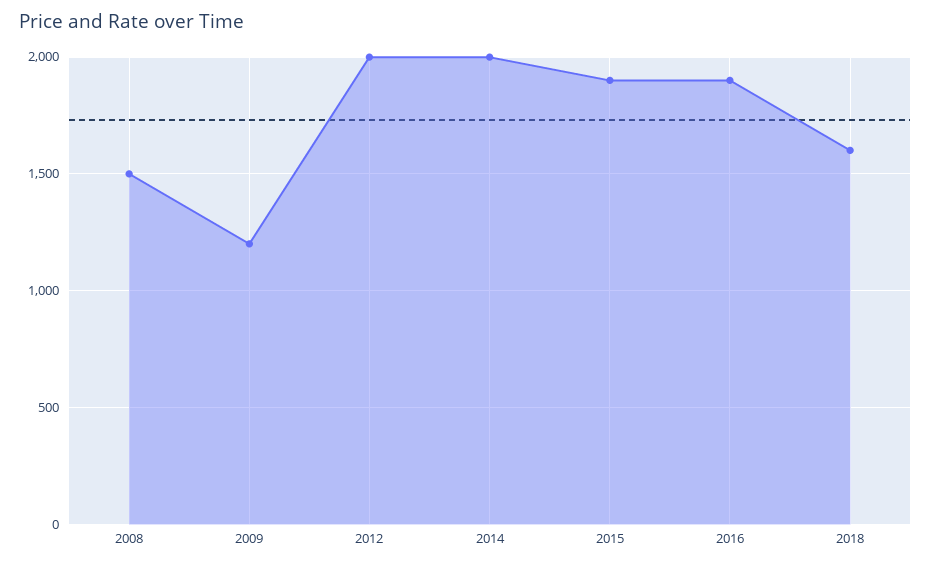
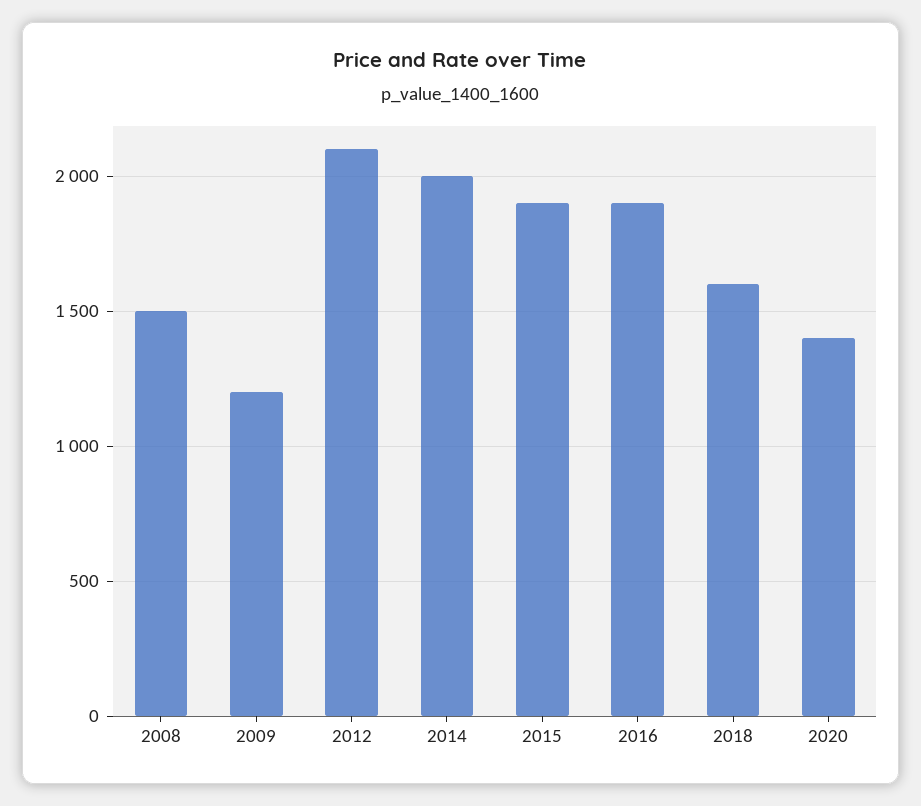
2012: 2000 -> 2100
2020: none -> 1400

